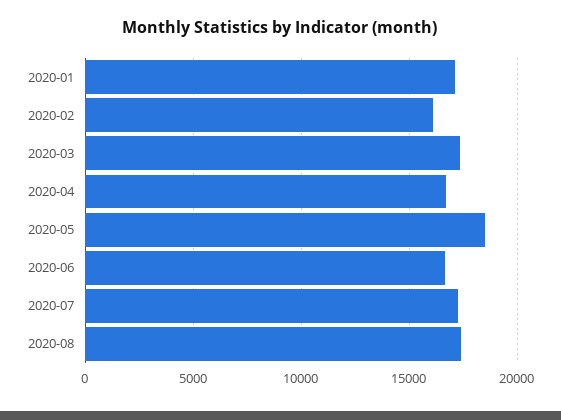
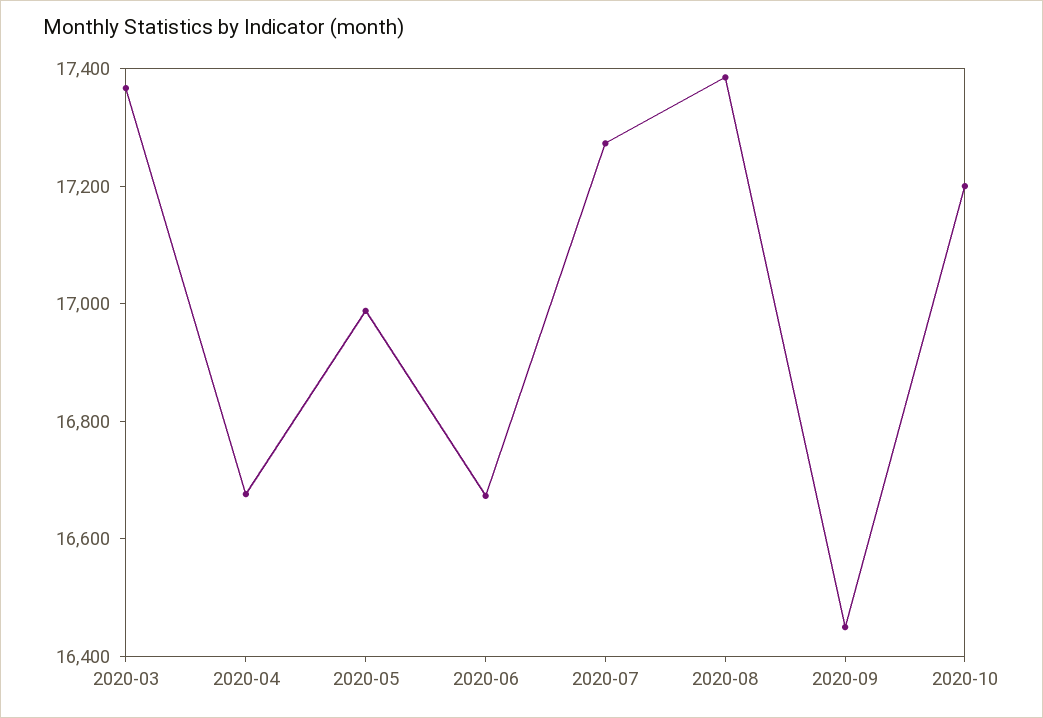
2020-01: 17000 -> none
2020-02: 16000 -> none
2020-05: 18500 -> 17000
2020-09: none -> 16450
2020-10: none -> 17200

